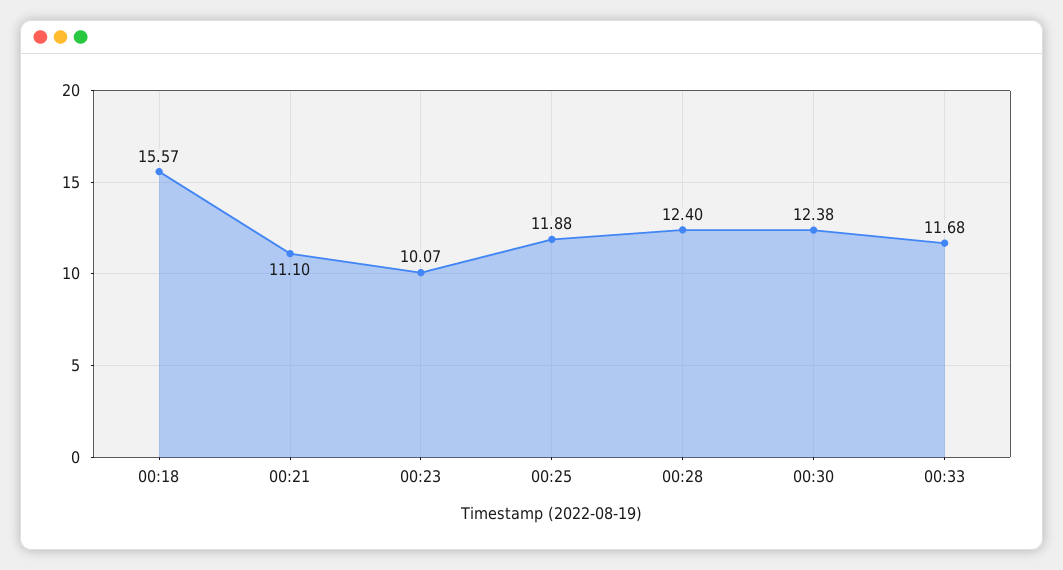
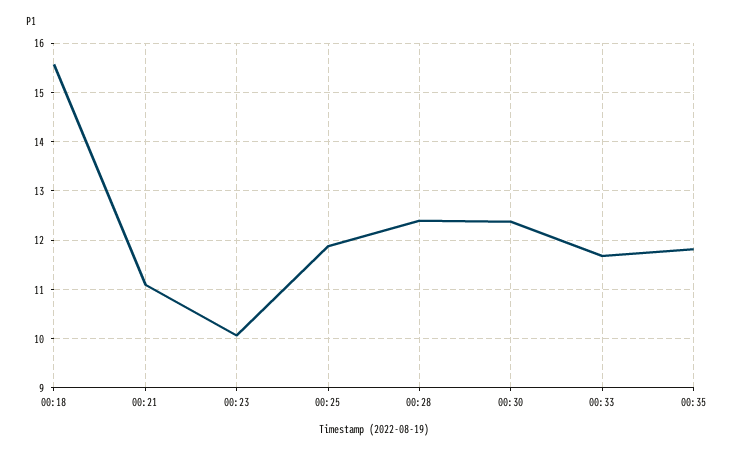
00:35: none -> 11.8

